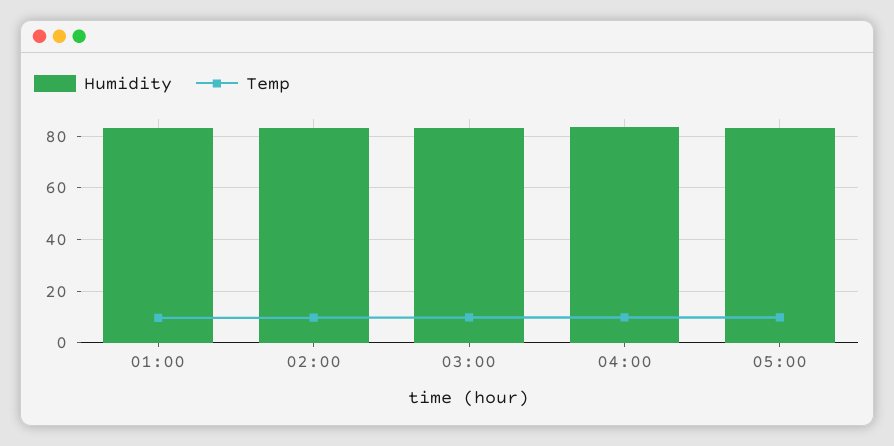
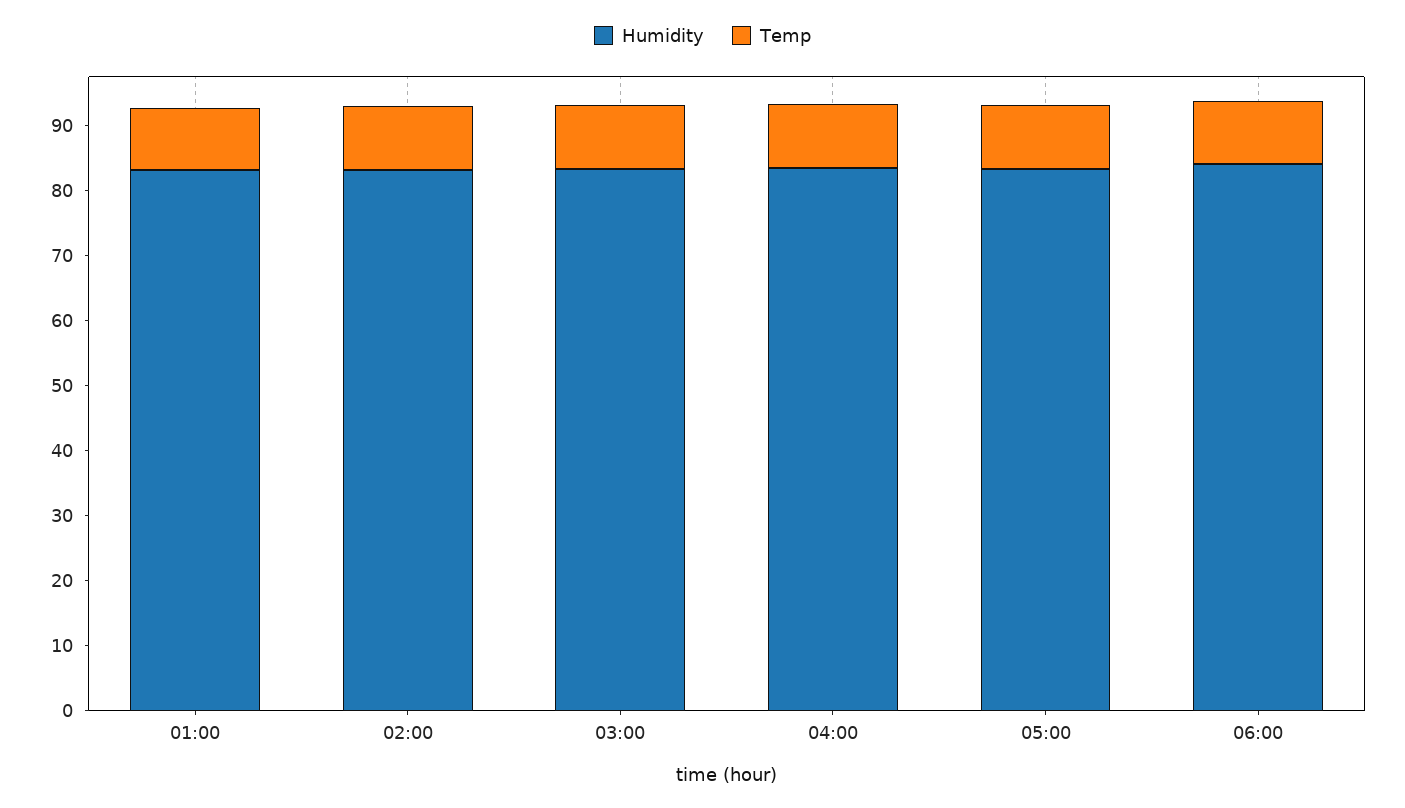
Humidity, 06:00: none -> 84
Temp, 06:00: none -> 10

